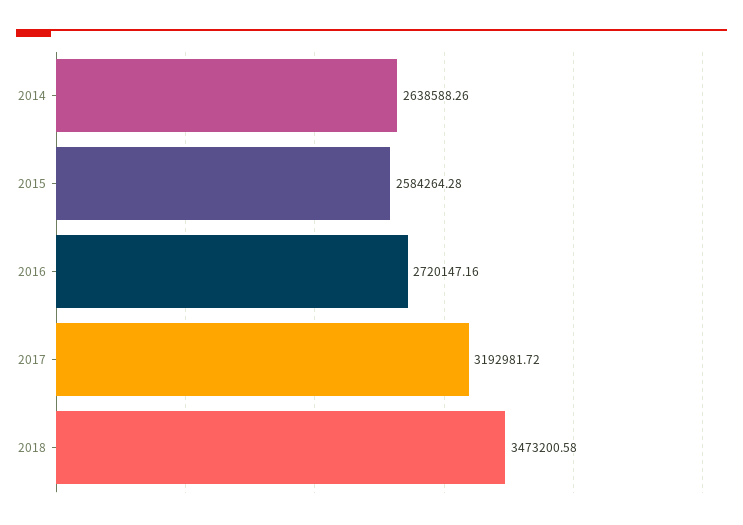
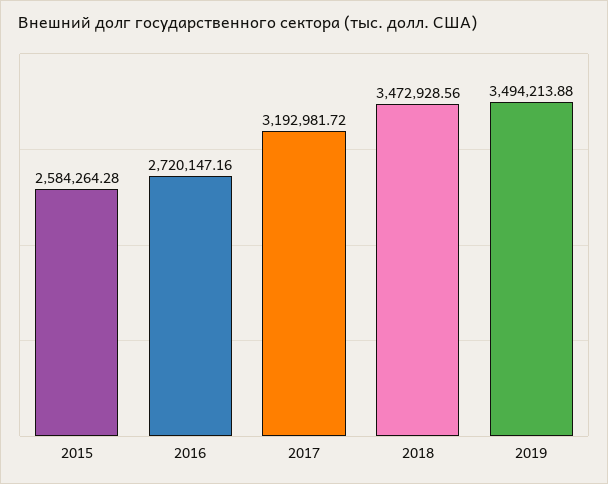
2014: 2638588.26 -> none
2018: 3473200.58 -> 3472928.56
2019: none -> 3494213.88

